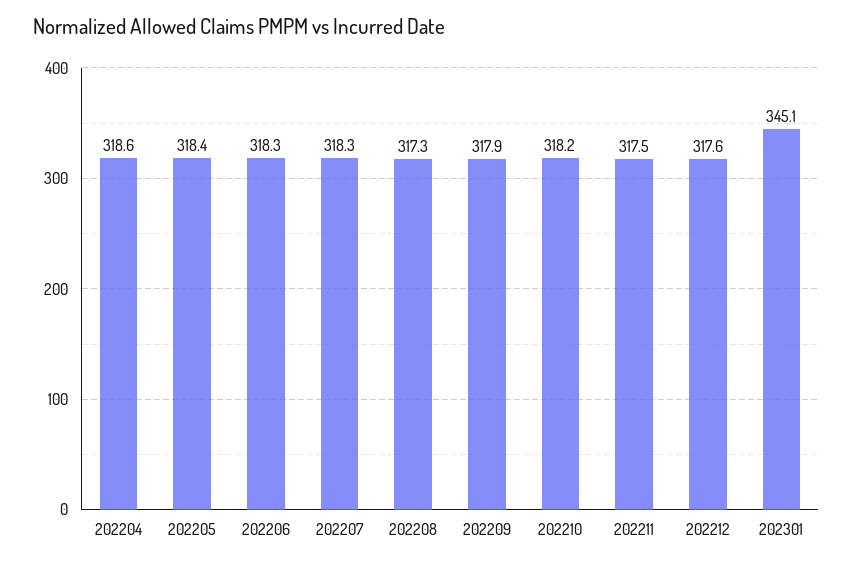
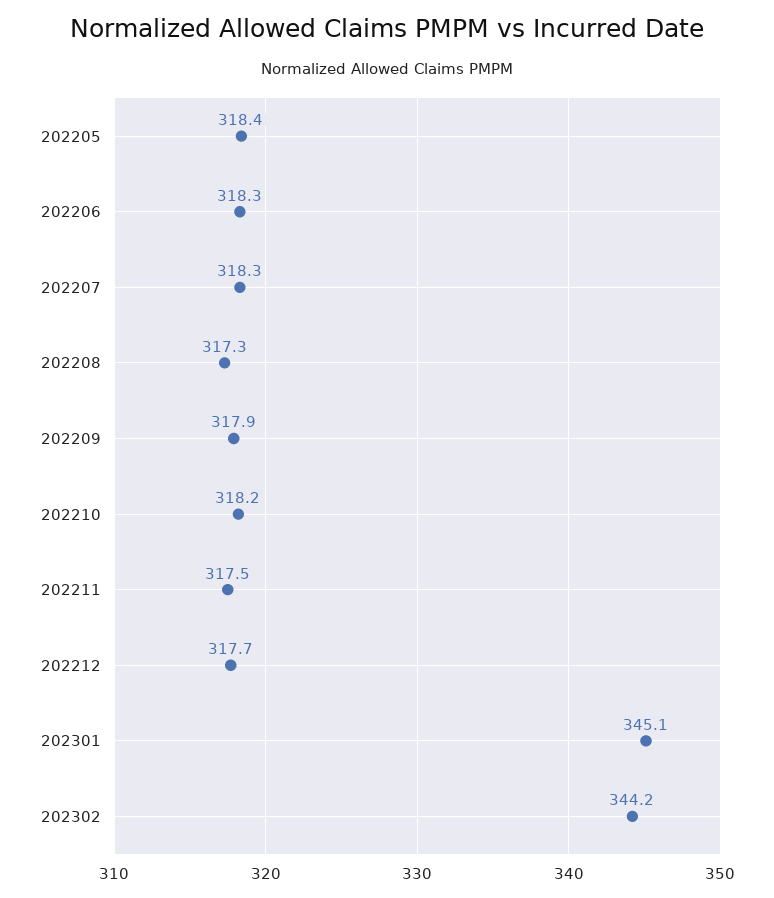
202204: 318.6 -> none
202212: 317.6 -> 317.7
202302: none -> 344.2

